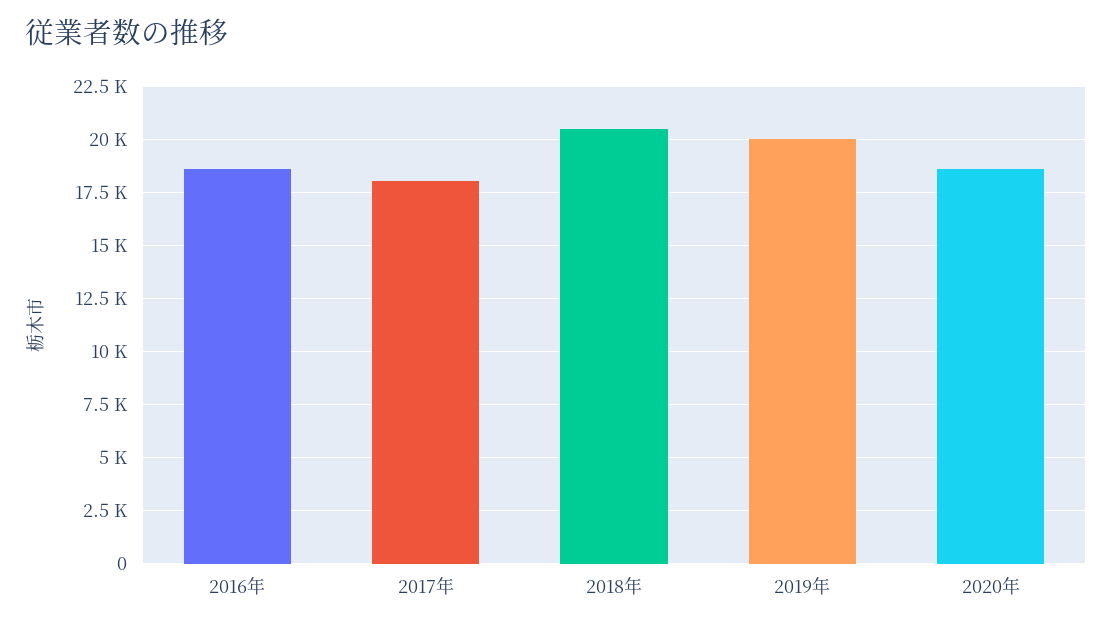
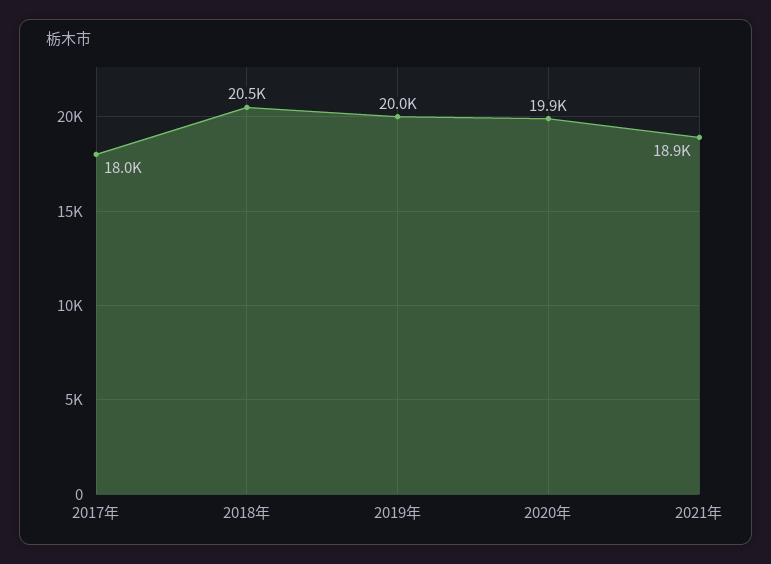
2016年: 18500 -> none
2020年: 18500 -> 19900
2021年: none -> 18900

